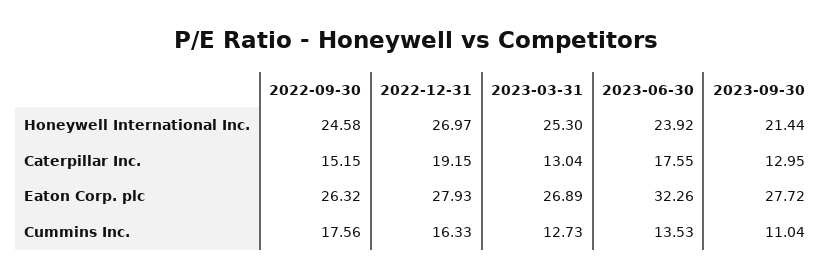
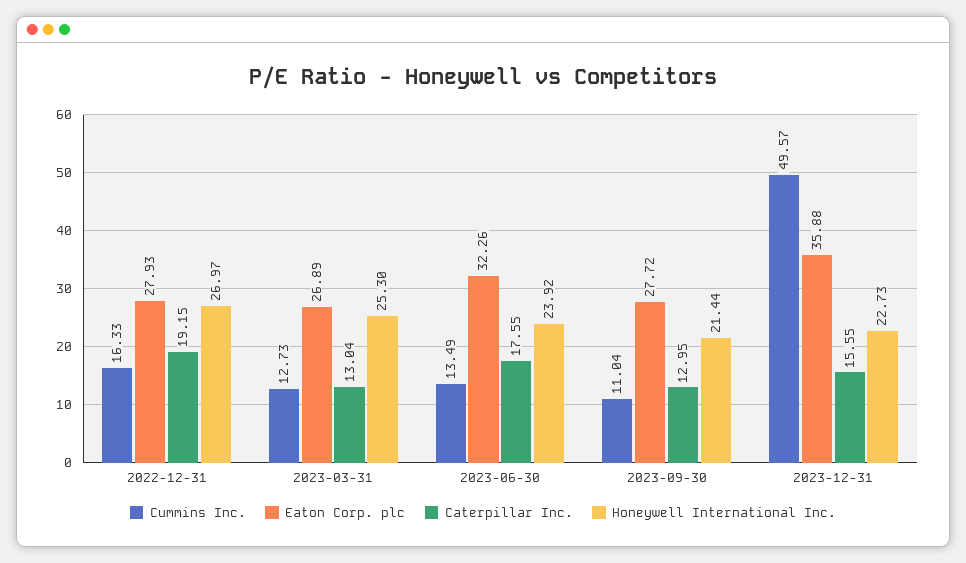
Honeywell International Inc., 2022-09-30: 24.58 -> none
Caterpillar Inc., 2022-09-30: 15.15 -> none
Eaton Corp. plc, 2022-09-30: 26.32 -> none
Cummins Inc., 2022-09-30: 17.56 -> none
Cummins Inc., 2023-06-30: 13.53 -> 13.49
Cummins Inc., 2023-12-31: none -> 49.57
Eaton Corp. plc, 2023-12-31: none -> 35.88
Caterpillar Inc., 2023-12-31: none -> 15.55
Honeywell International Inc., 2023-12-31: none -> 22.73

